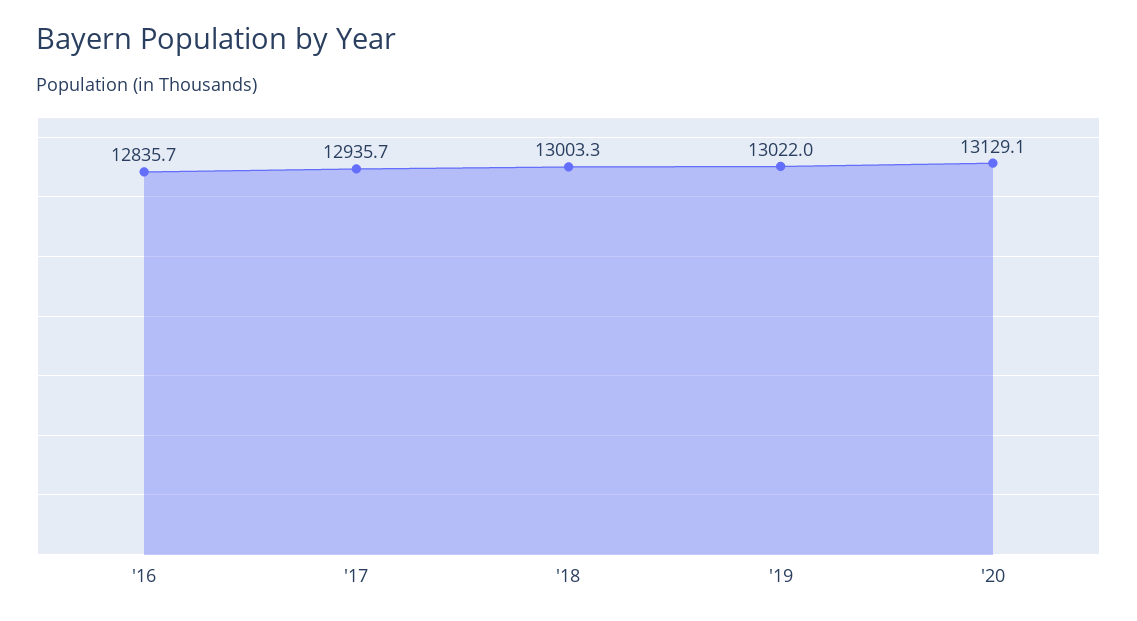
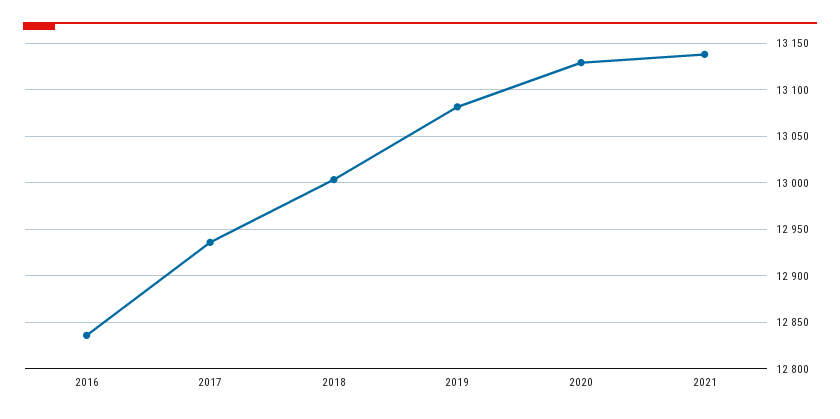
'19: 13022 -> 13080
2021: none -> 13140

